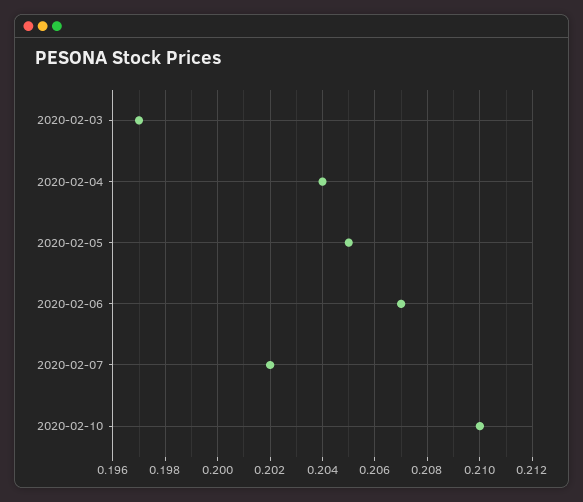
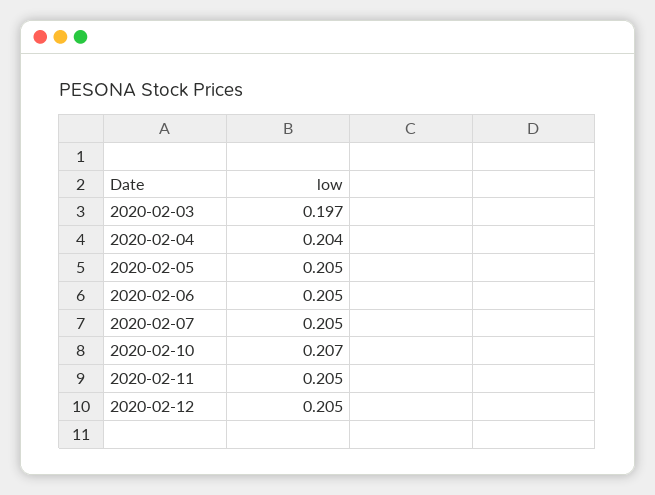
2020-02-06: 0.207 -> 0.205
2020-02-07: 0.202 -> 0.205
2020-02-10: 0.21 -> 0.207
2020-02-11: none -> 0.205
2020-02-12: none -> 0.205

